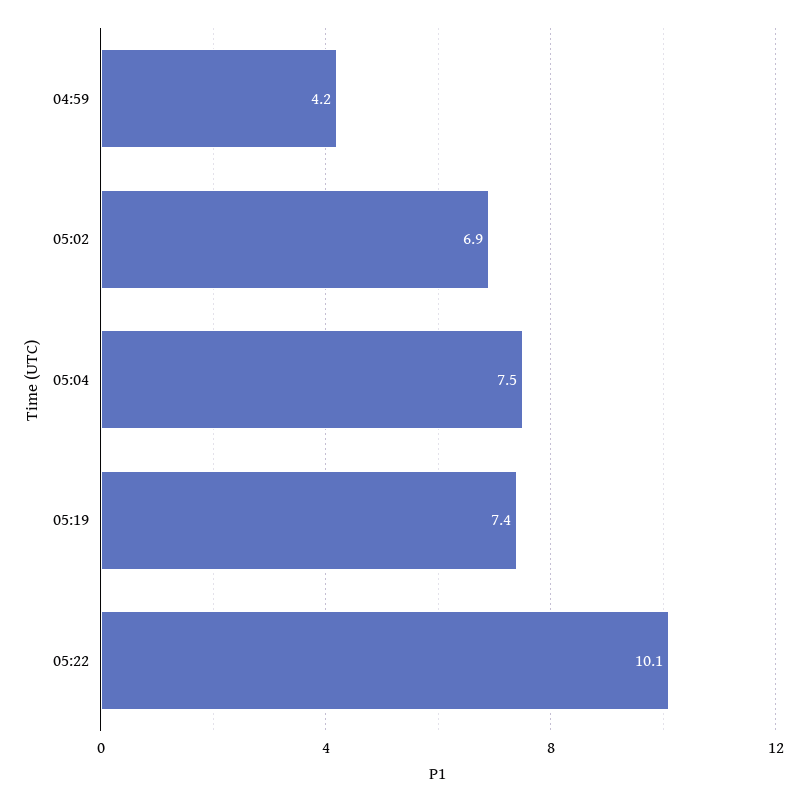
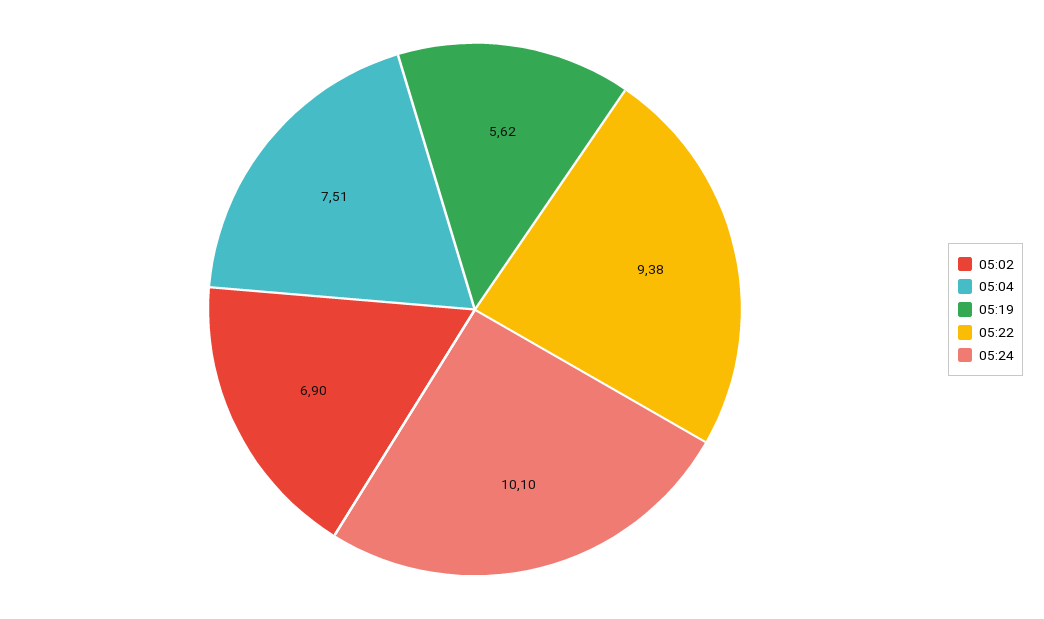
04:59: 4.2 -> none
05:19: 7.4 -> 5.62
05:22: 10.1 -> 9.38
05:24: none -> 10.1

